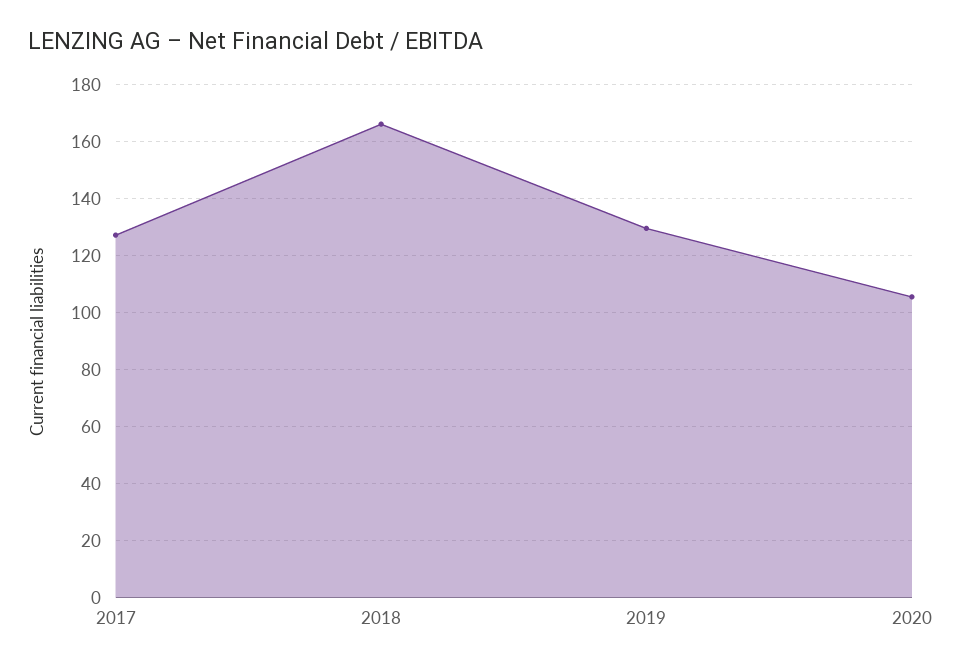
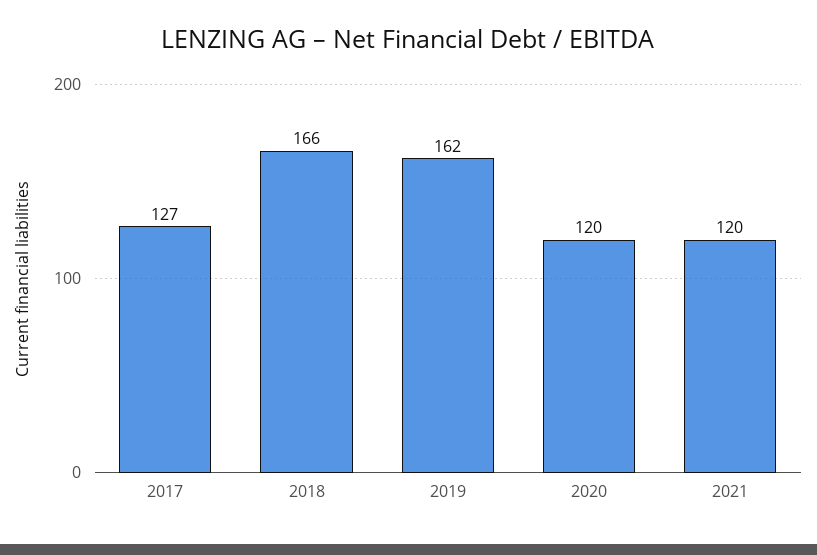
2019: 130 -> 162
2020: 105 -> 120
2021: none -> 120

